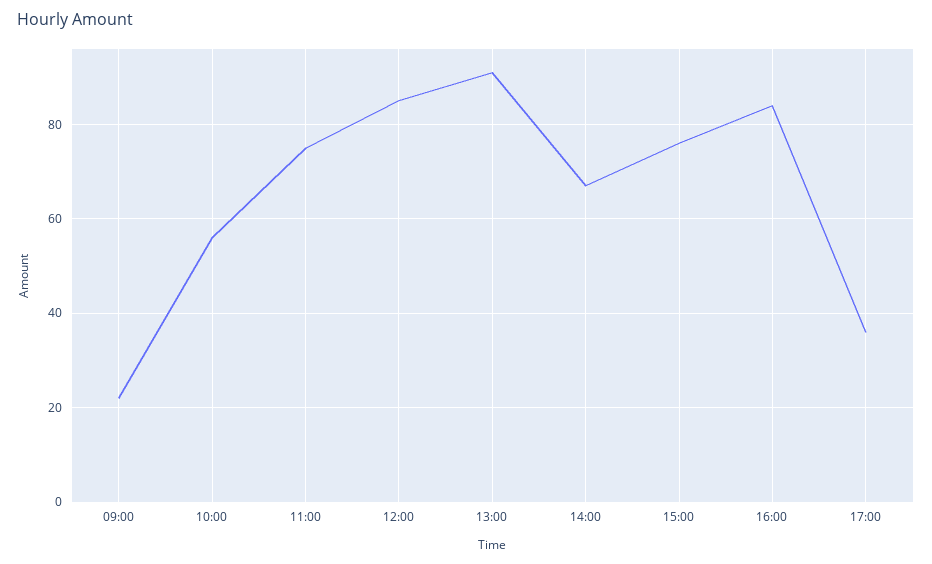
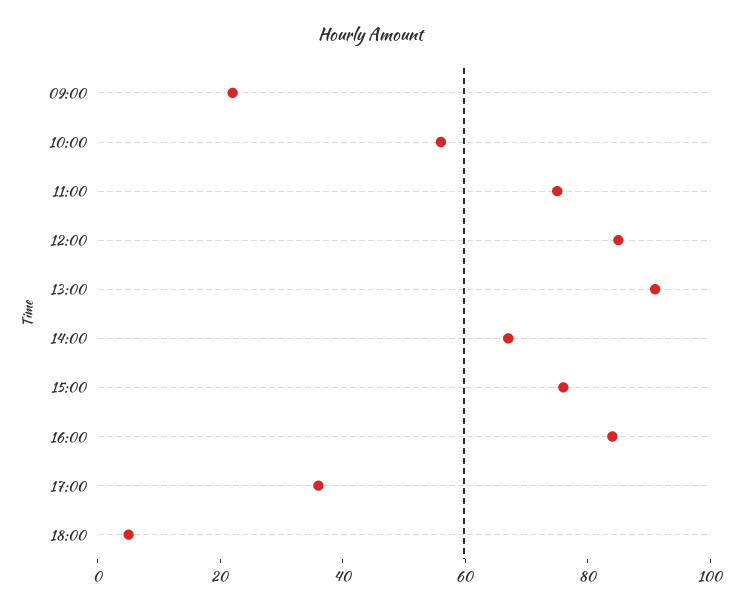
18:00: none -> 5

